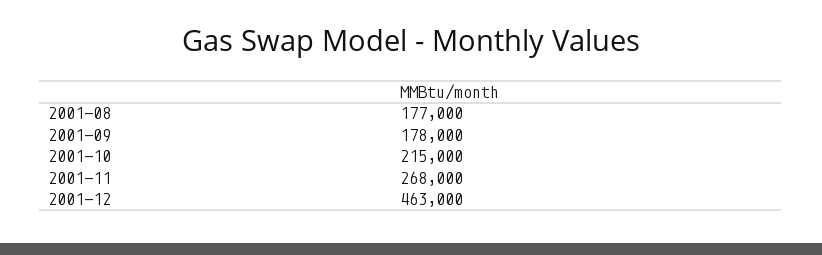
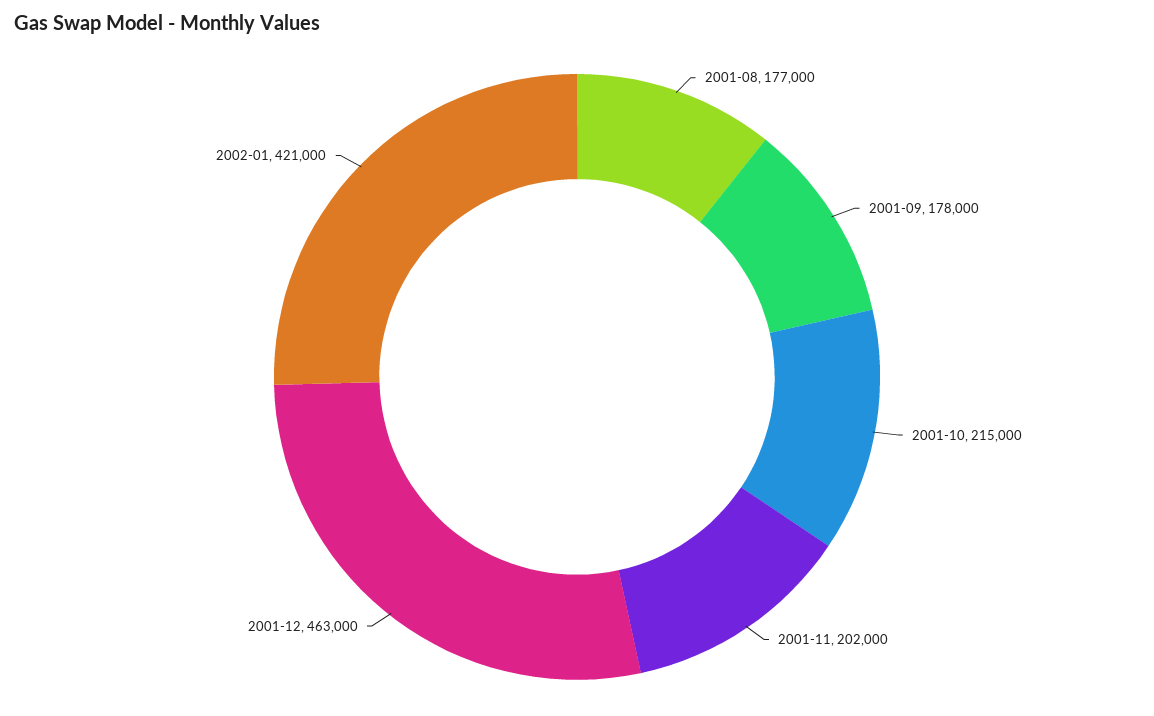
2001-11: 268000 -> 202000
2002-01: none -> 421000

